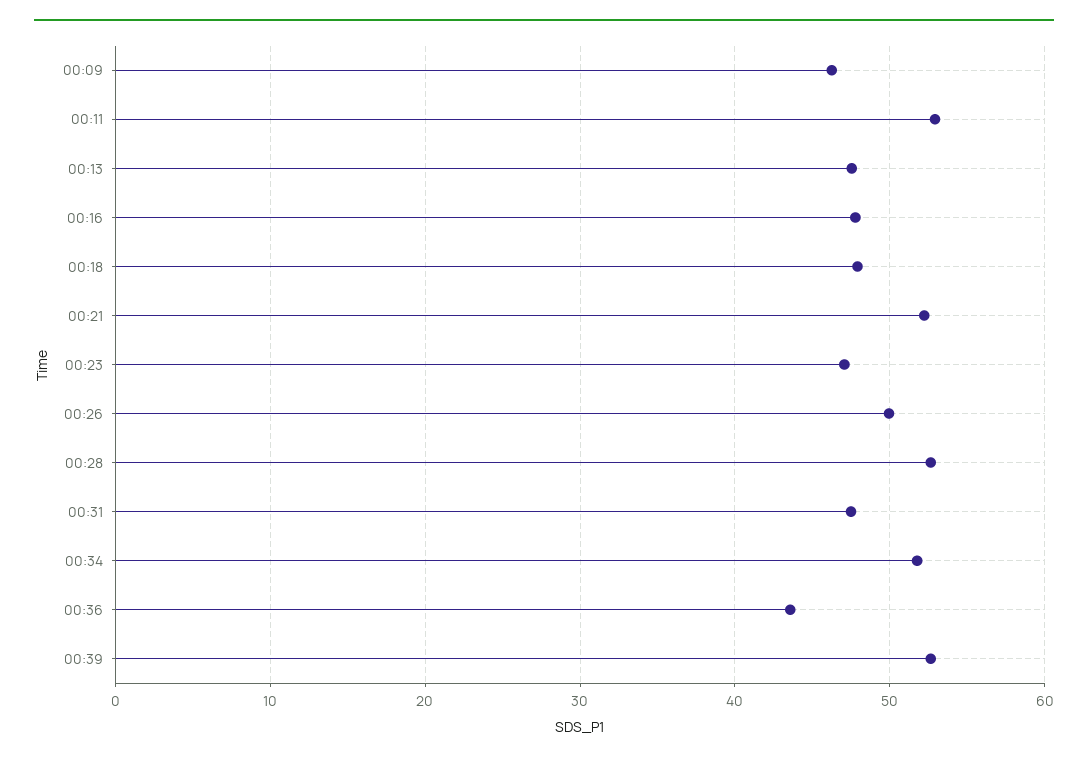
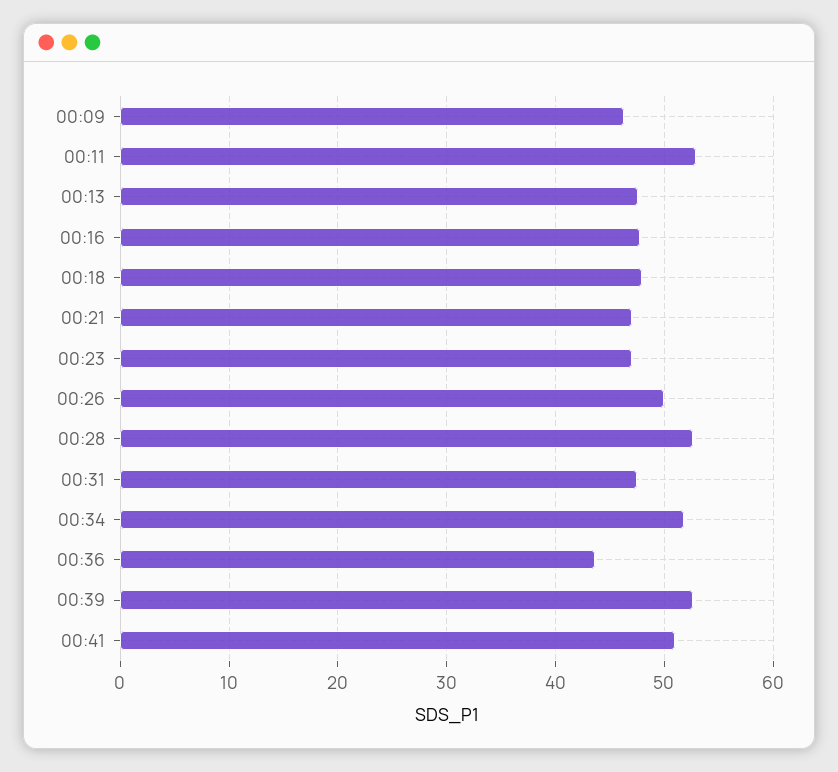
00:21: 52 -> 47
00:41: none -> 51

